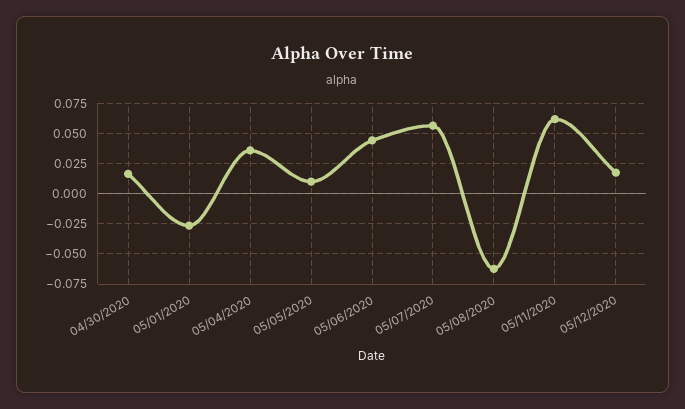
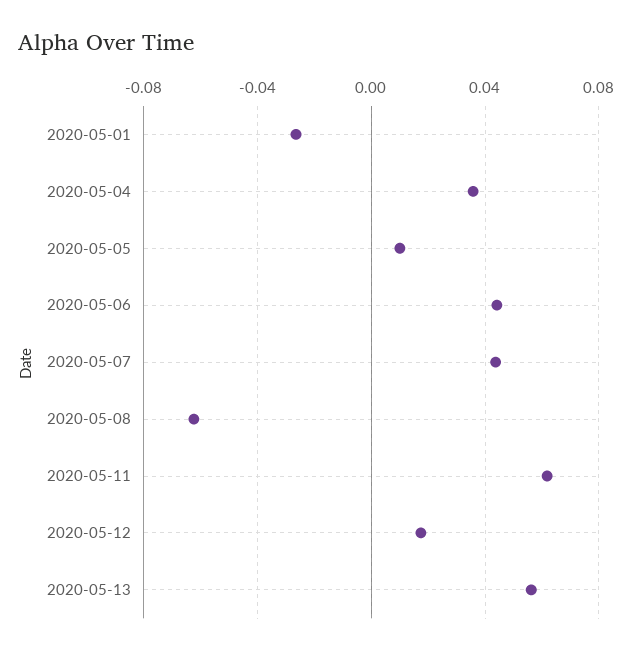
04/30/2020: 0.015 -> none
05/07/2020: 0.055 -> 0.045
2020-05-13: none -> 0.055

